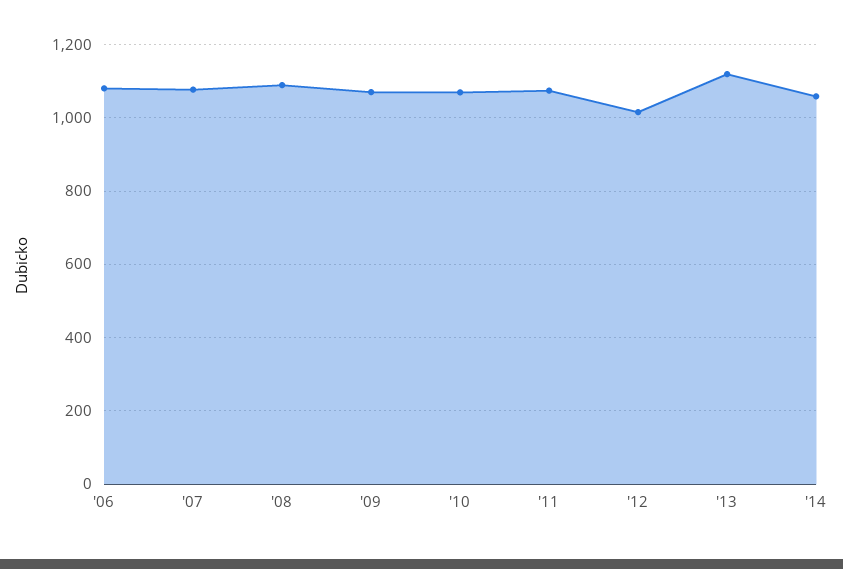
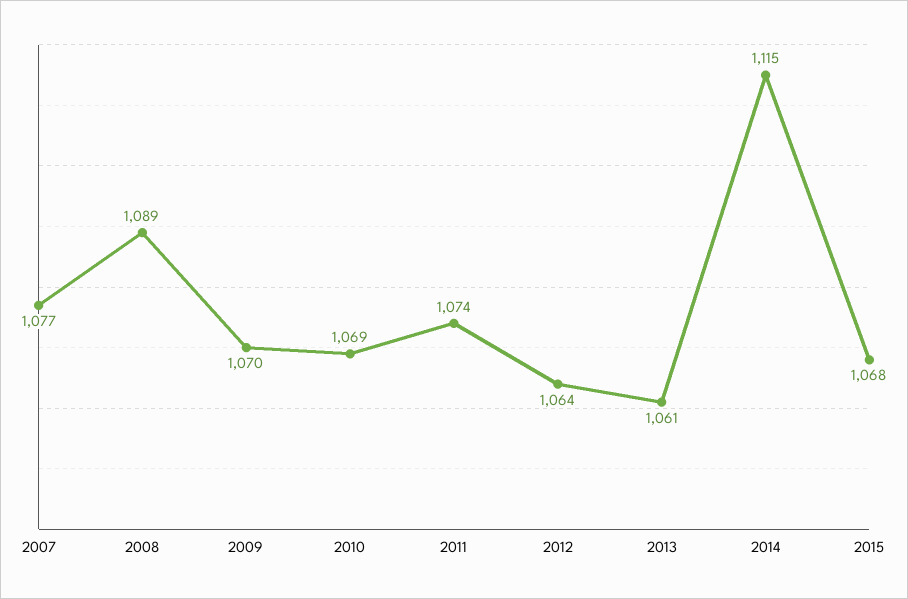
'06: 1080 -> none
'12: 1020 -> 1064
'13: 1120 -> 1061
'14: 1060 -> 1115
2015: none -> 1068

